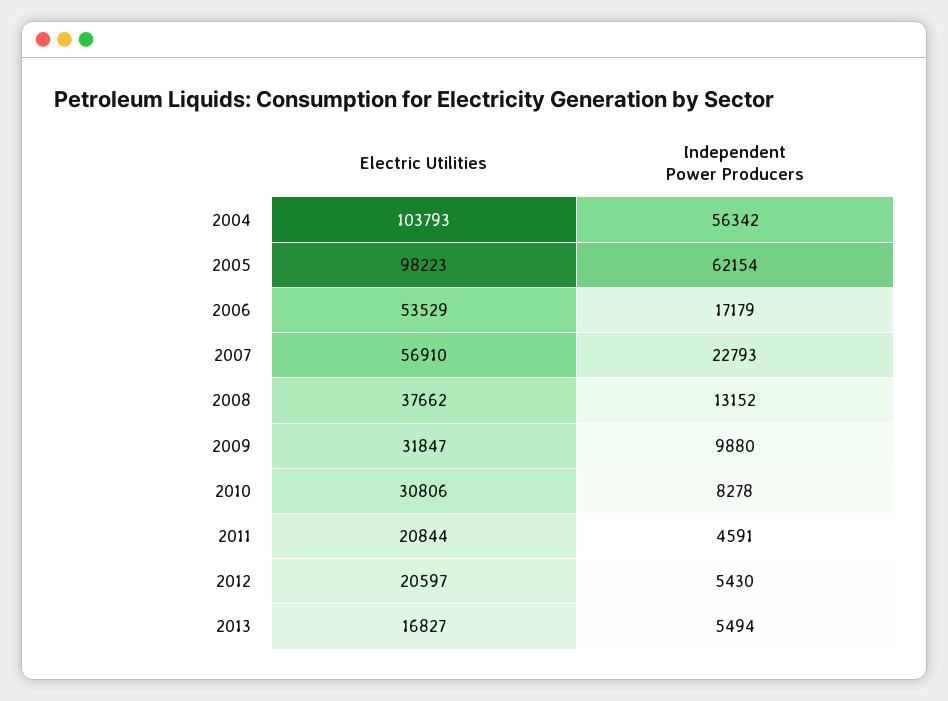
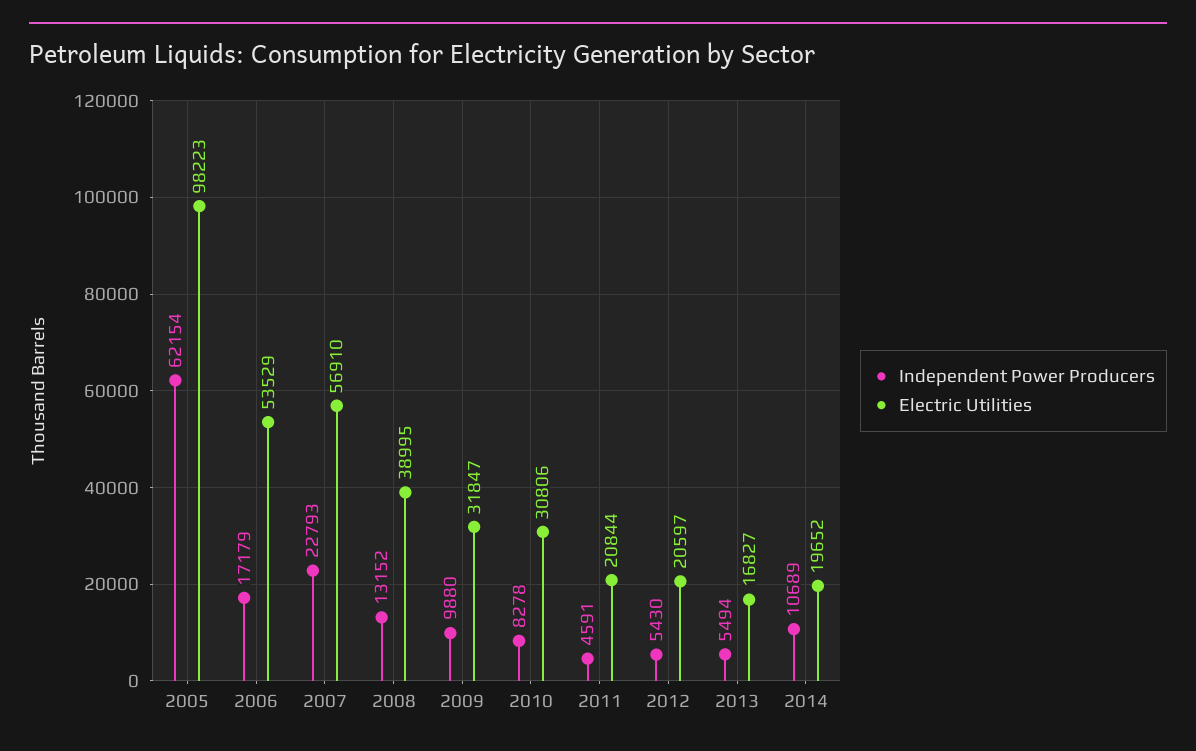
Electric Utilities, 2004: 103793 -> none
Independent Power Producers, 2004: 56342 -> none
Electric Utilities, 2008: 37662 -> 38995
Independent Power Producers, 2014: none -> 10689
Electric Utilities, 2014: none -> 19652

